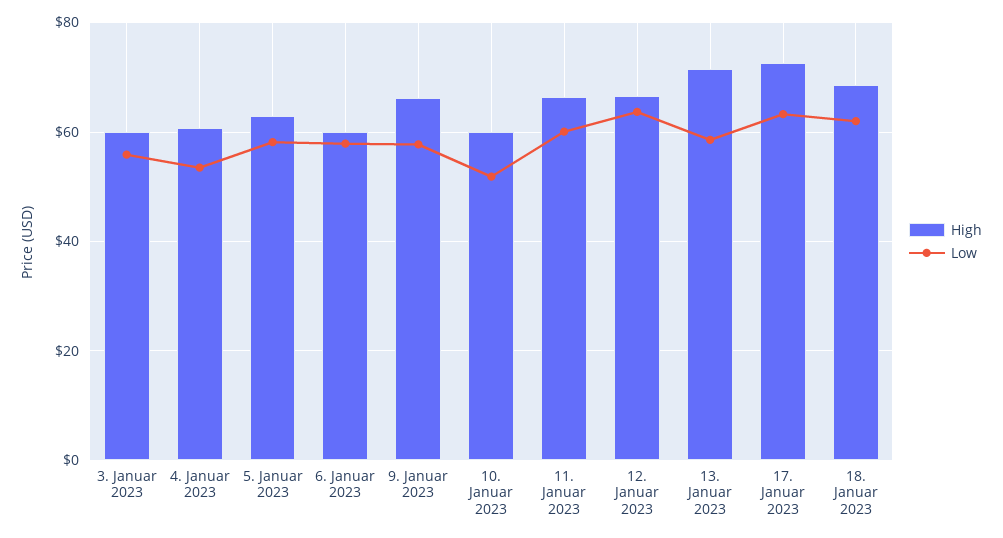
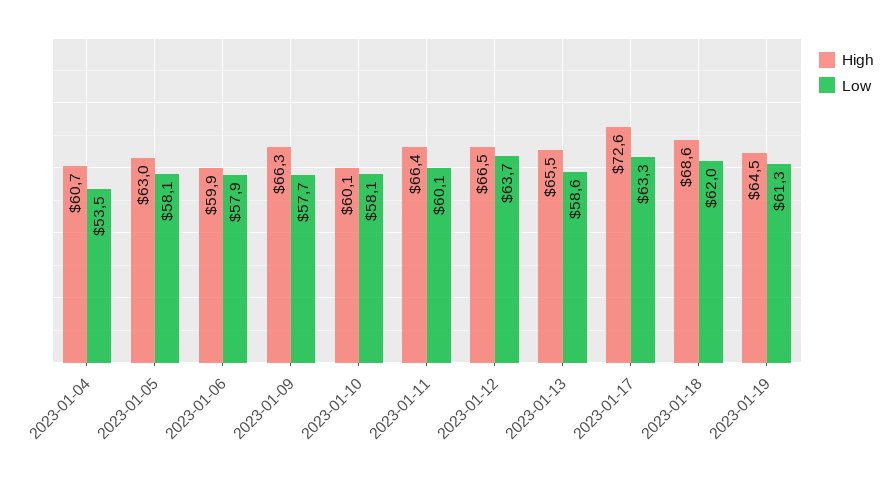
High, 3. Januar 2023: 60 -> none
Low, 3. Januar 2023: 56 -> none
Low, 10. Januar 2023: 52 -> 58.1
High, 13. Januar 2023: 72 -> 65.5
High, 2023-01-19: none -> 64.5
Low, 2023-01-19: none -> 61.3

